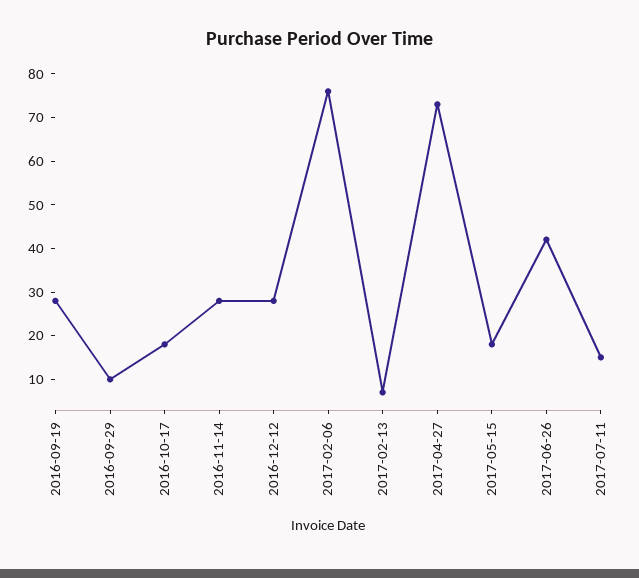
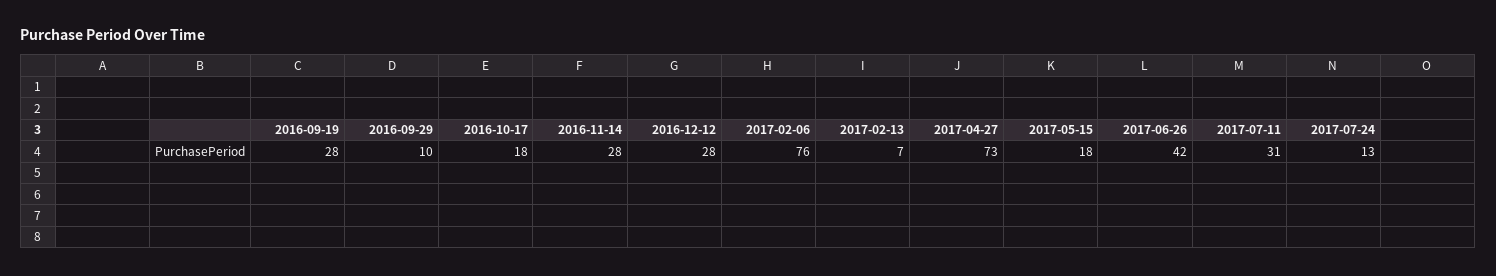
2017-07-11: 15 -> 31
2017-07-24: none -> 13

